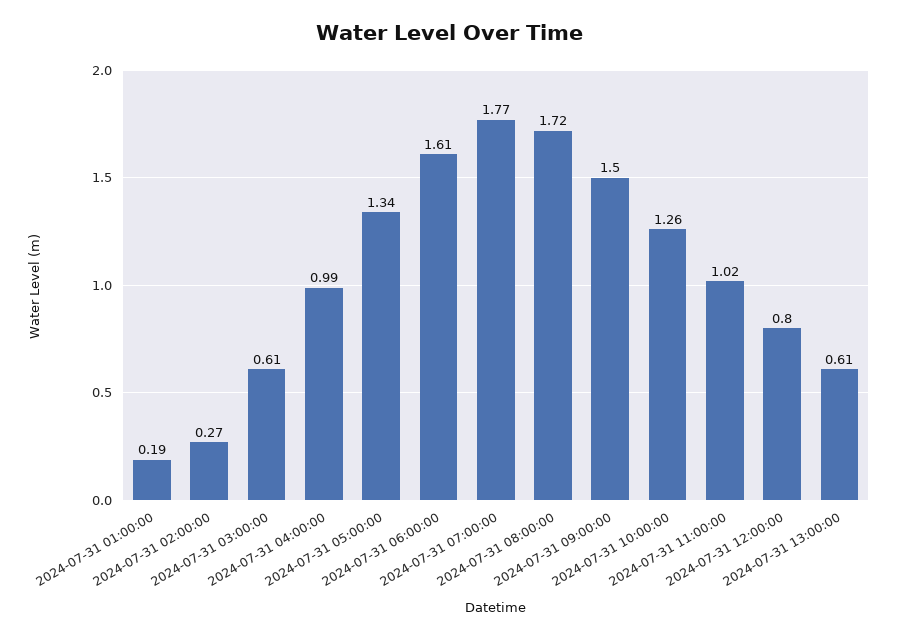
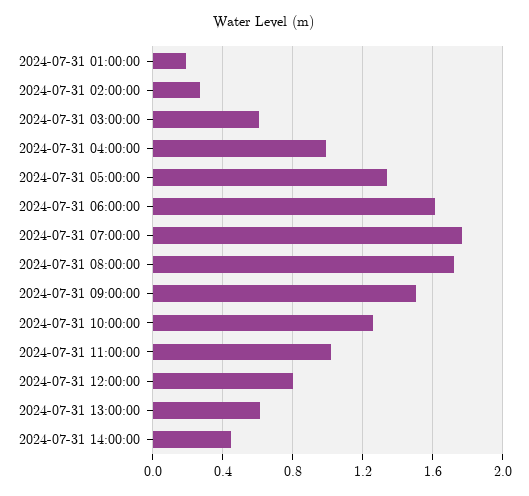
2024-07-31 14:00:00: none -> 0.45

